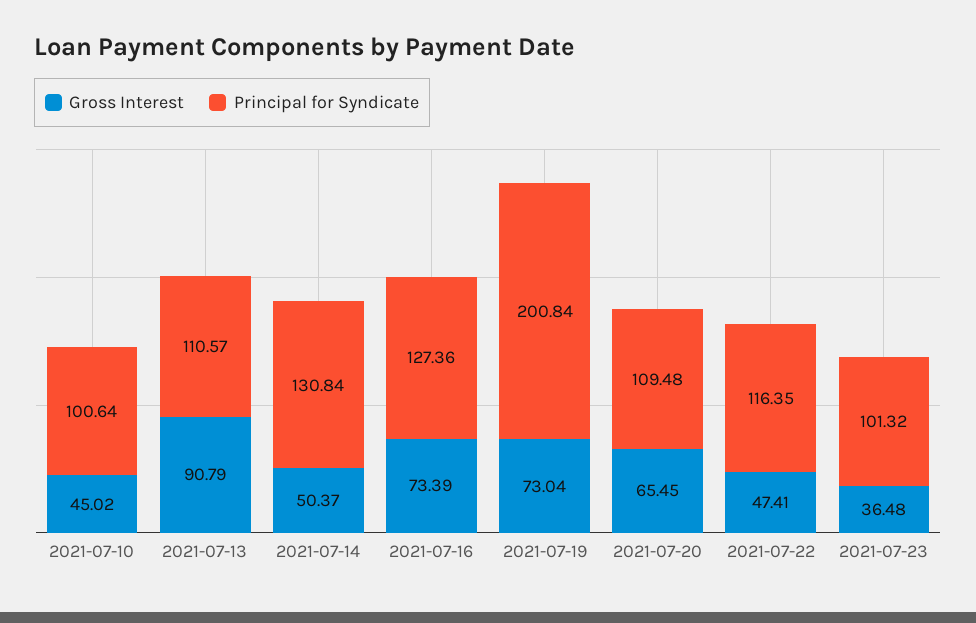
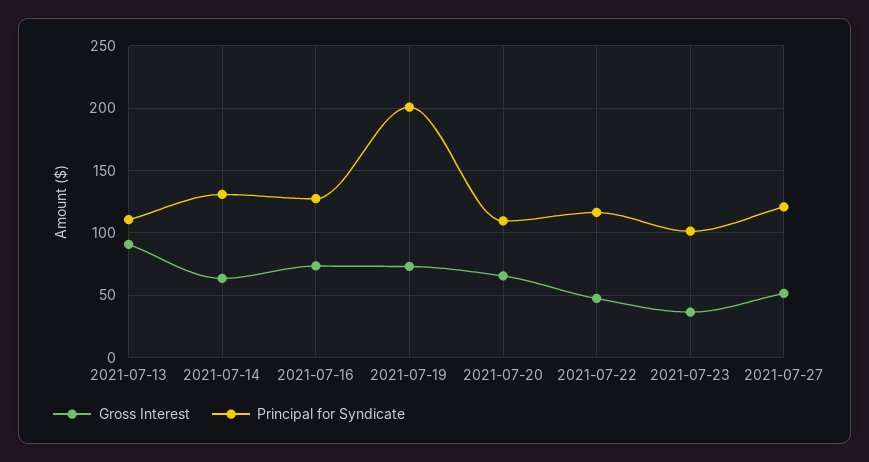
Gross Interest, 2021-07-10: 45.02 -> none
Principal for Syndicate, 2021-07-10: 100.64 -> none
Gross Interest, 2021-07-14: 50.37 -> 65
Gross Interest, 2021-07-27: none -> 50
Principal for Syndicate, 2021-07-27: none -> 120

